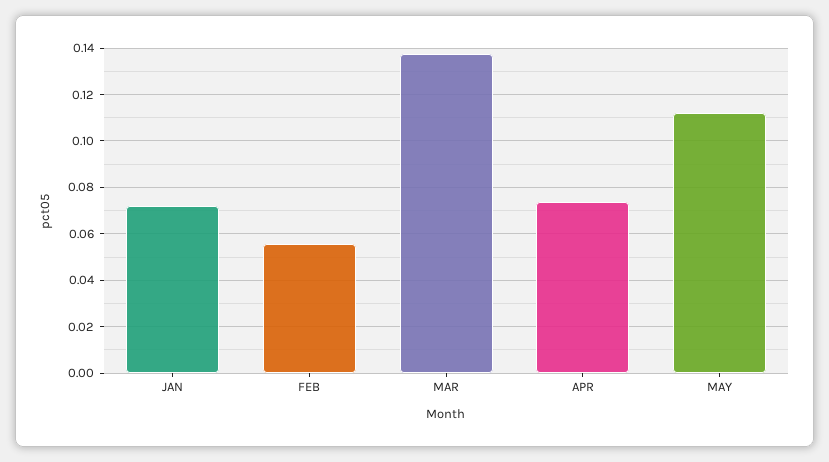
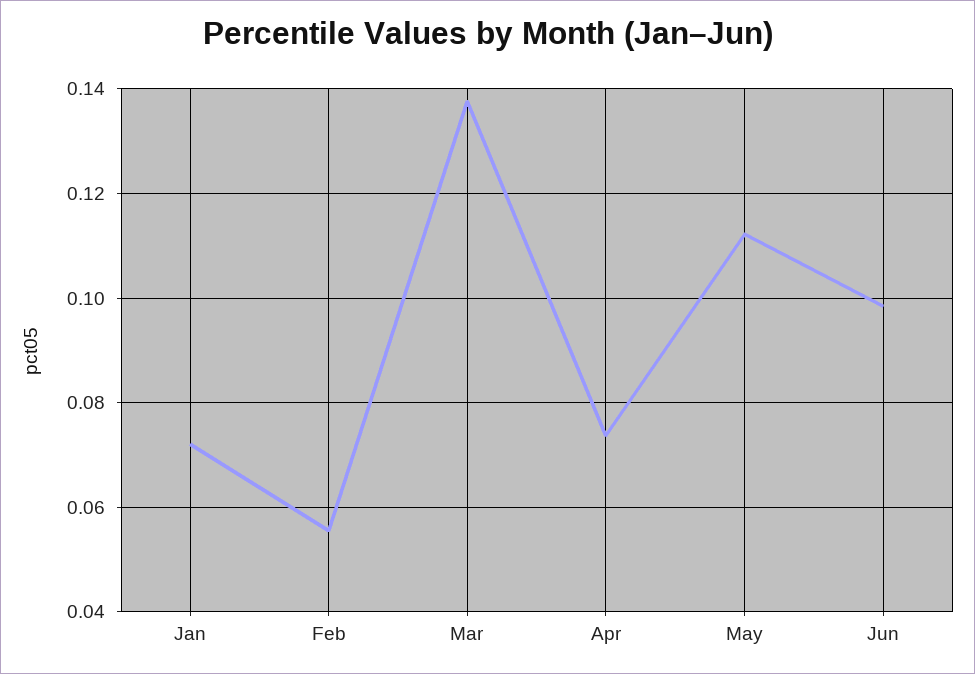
Jun: none -> 0.098

